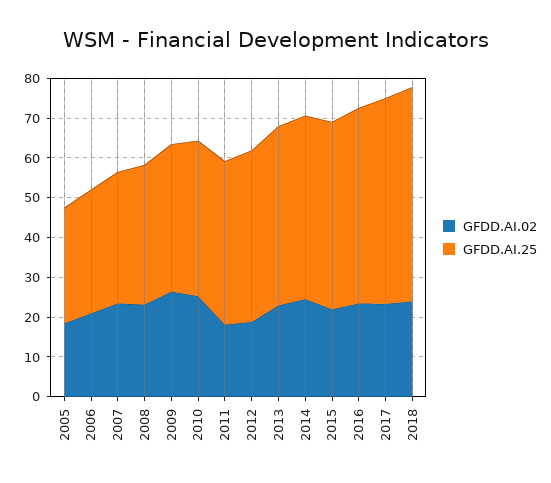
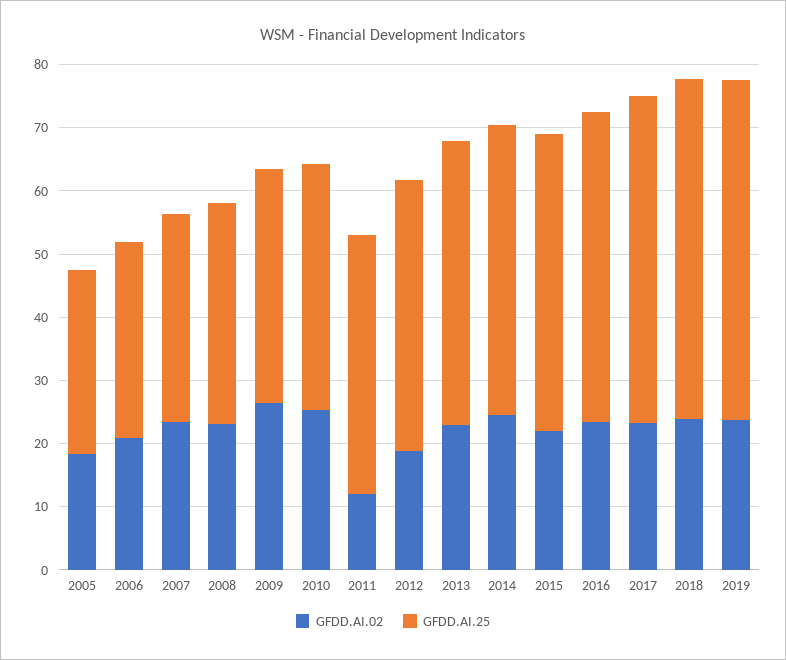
GFDD.AI.02, 2011: 17.5 -> 12
GFDD.AI.02, 2019: none -> 24
GFDD.AI.25, 2019: none -> 54

